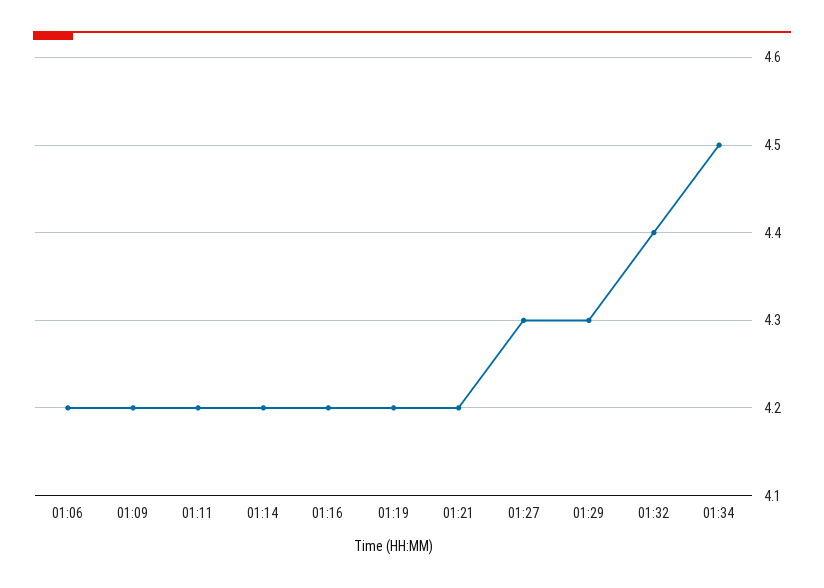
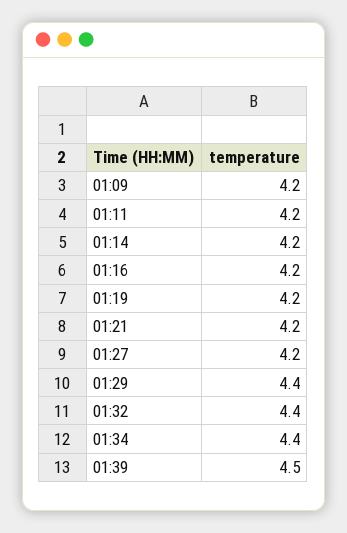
01:06: 4.2 -> none
01:27: 4.3 -> 4.2
01:29: 4.3 -> 4.4
01:34: 4.5 -> 4.4
01:39: none -> 4.5

